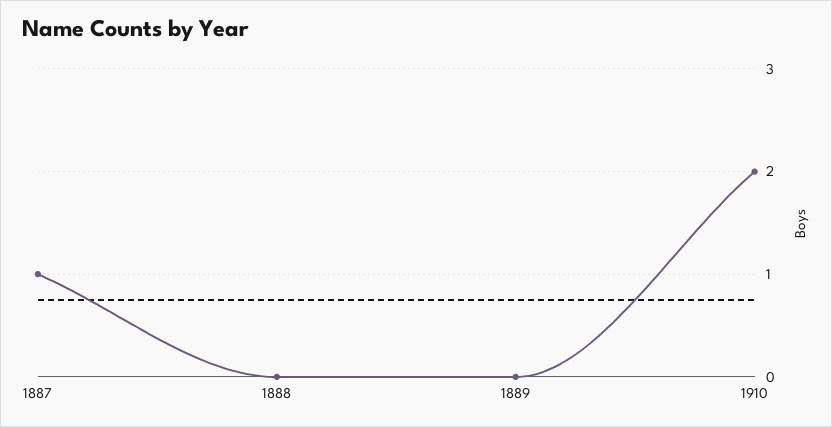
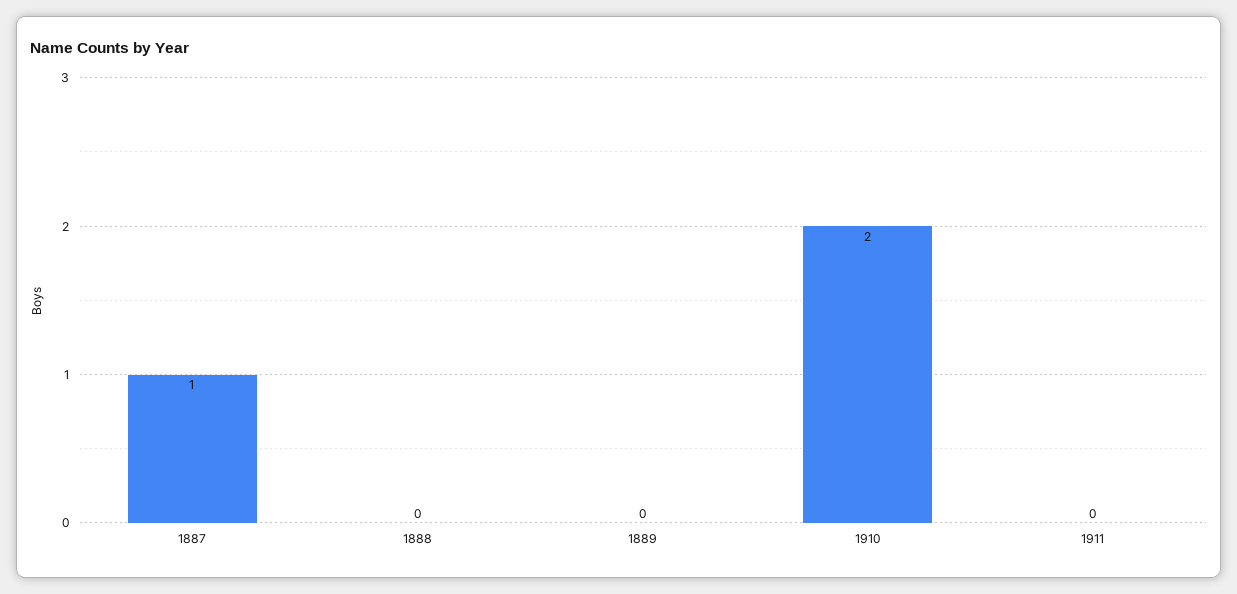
1911: none -> 0

